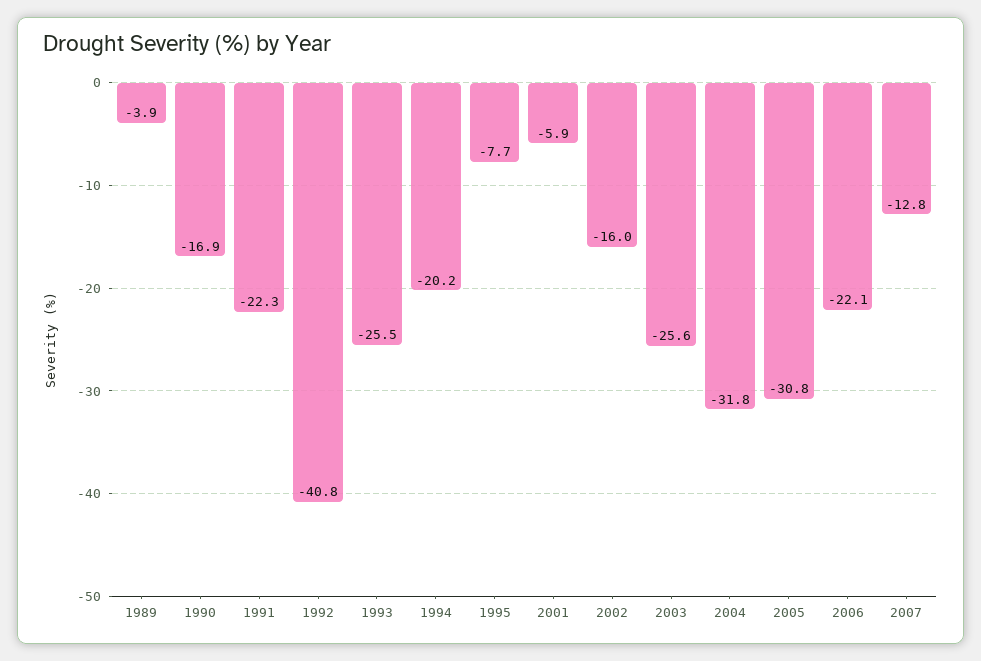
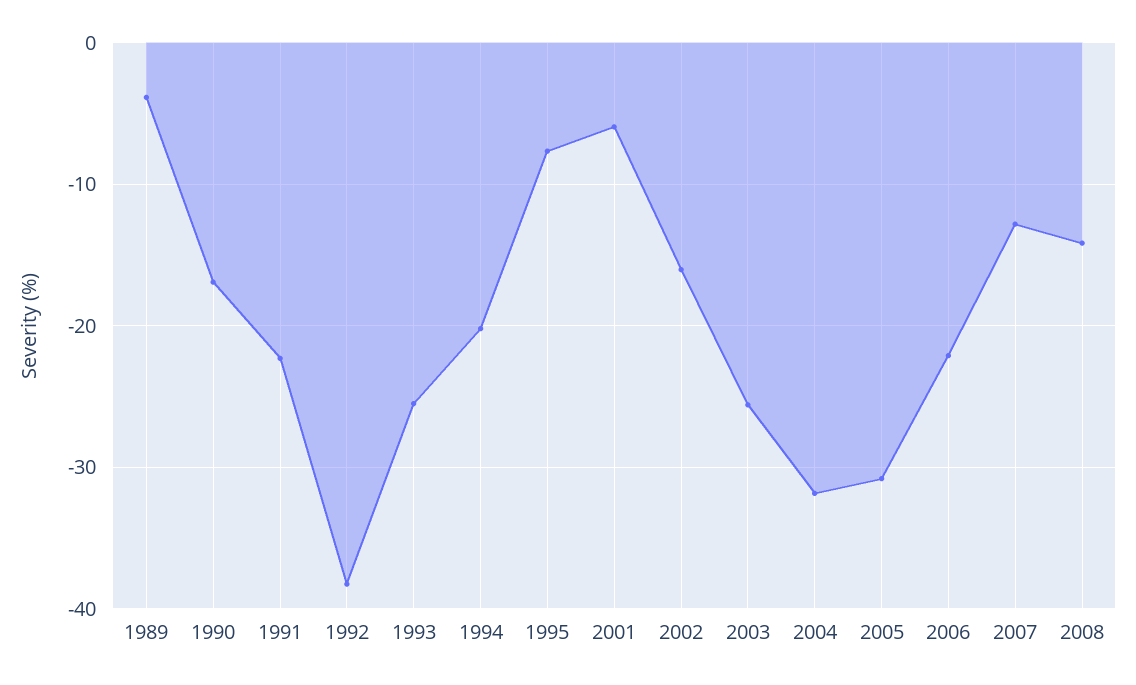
1992: -40.8 -> -38
2008: none -> -14

